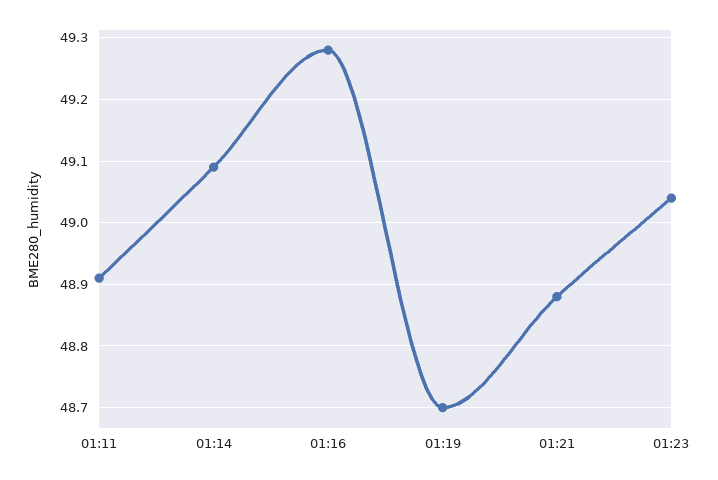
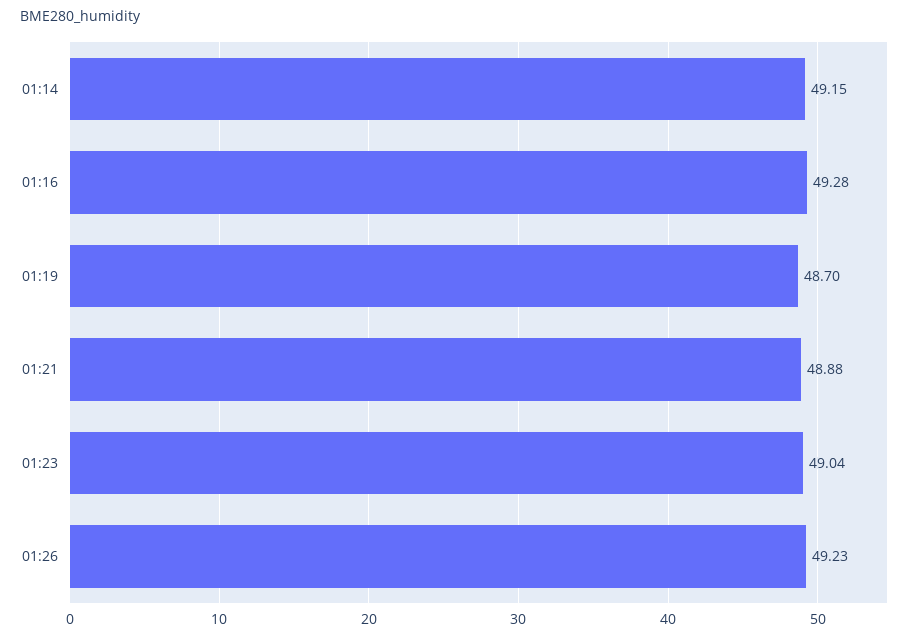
01:11: 48.91 -> none
01:14: 49.09 -> 49.15
01:26: none -> 49.23

